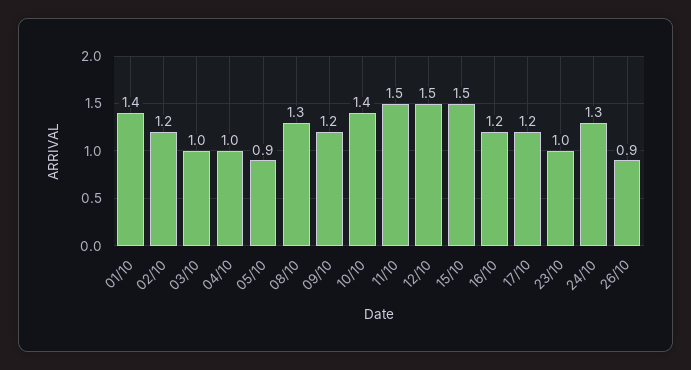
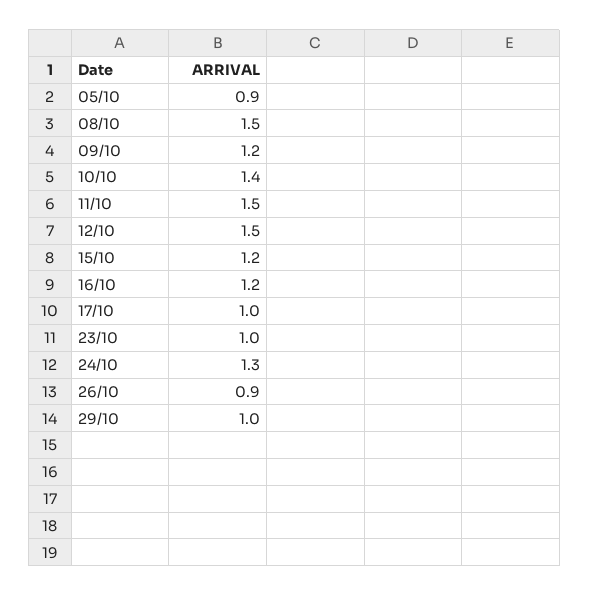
01/10: 1.4 -> none
02/10: 1.2 -> none
03/10: 1 -> none
04/10: 1 -> none
08/10: 1.3 -> 1.5
15/10: 1.5 -> 1.2
17/10: 1.2 -> 1
29/10: none -> 1

